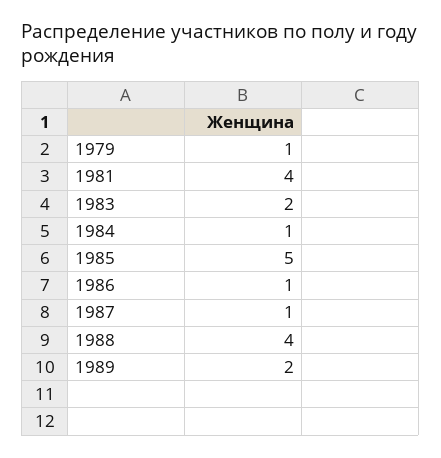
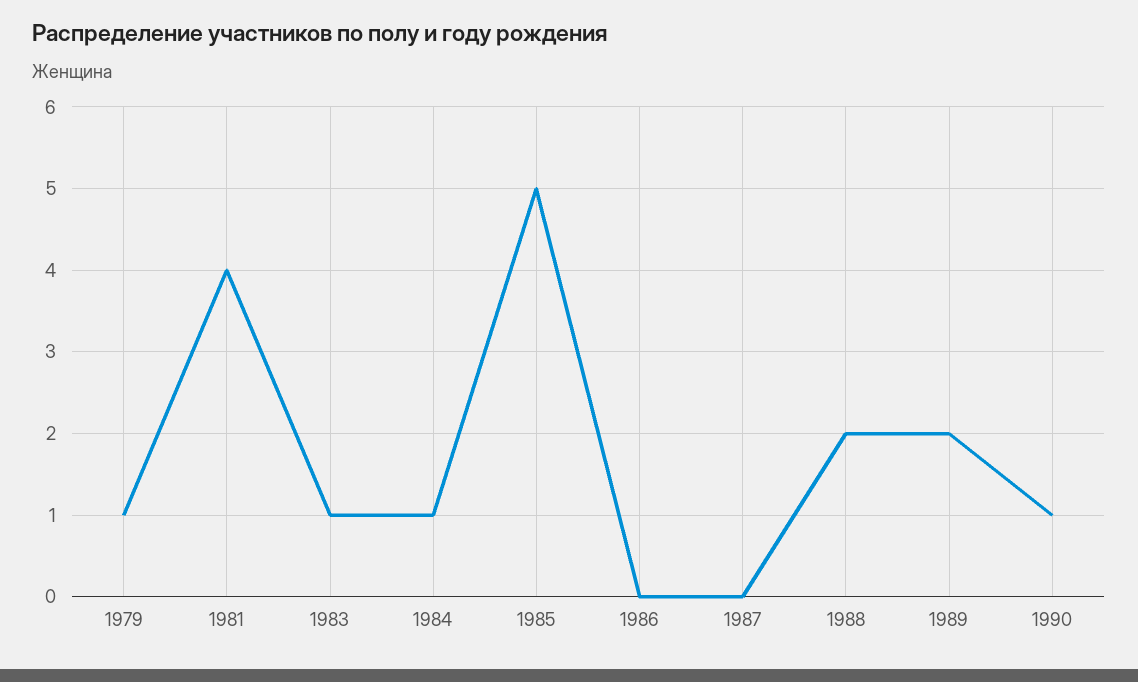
1983: 2 -> 1
1986: 1 -> 0
1987: 1 -> 0
1988: 4 -> 2
1990: none -> 1

